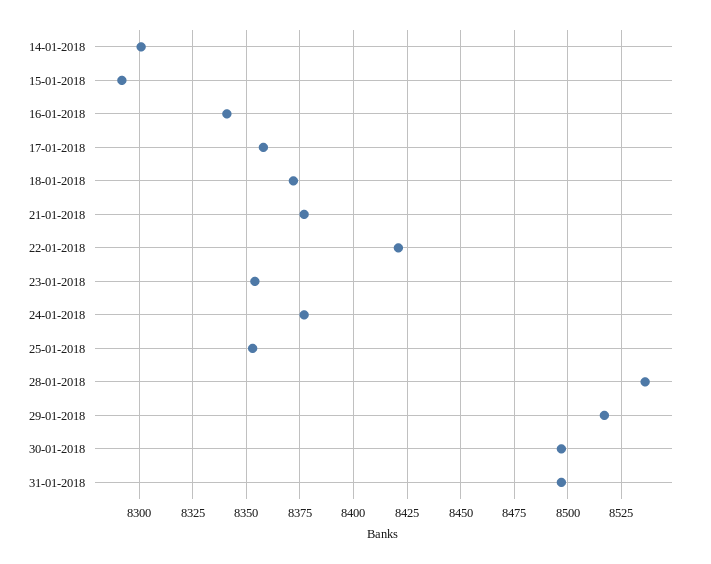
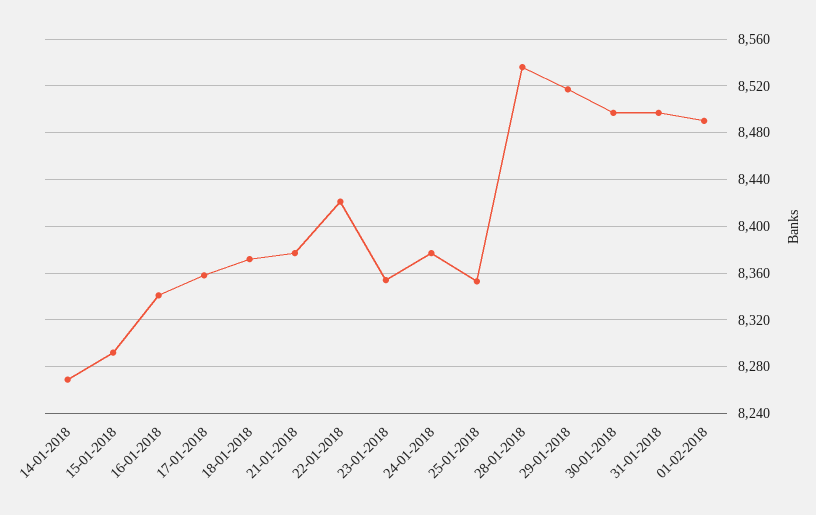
14-01-2018: 8300 -> 8270
01-02-2018: none -> 8490

